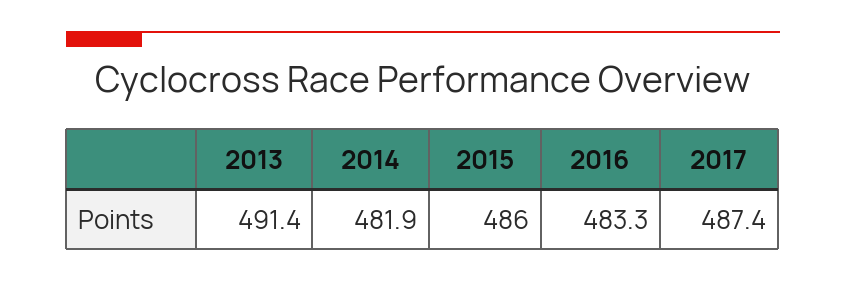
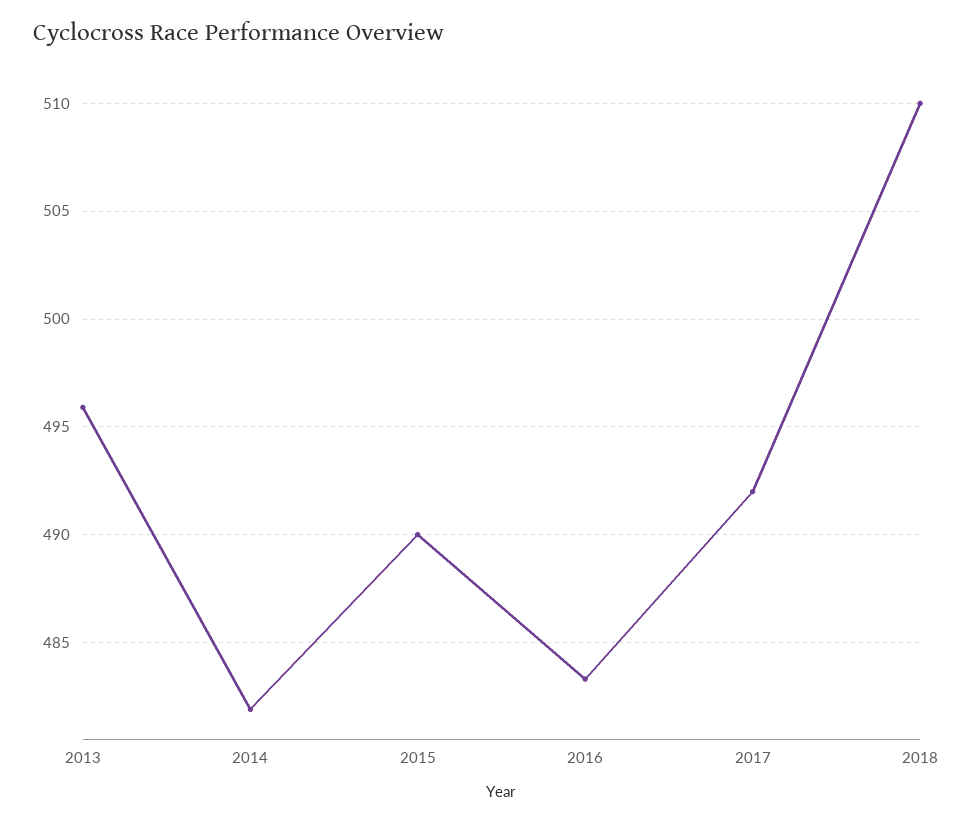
2013: 491.4 -> 496
2015: 486 -> 490
2017: 487.4 -> 492
2018: none -> 510

